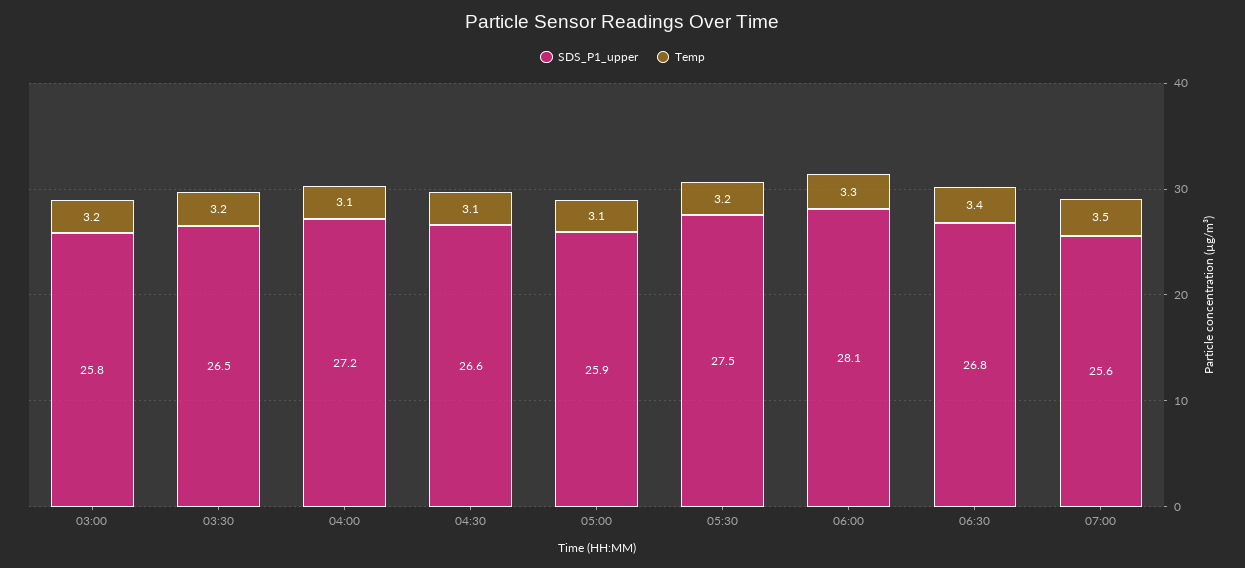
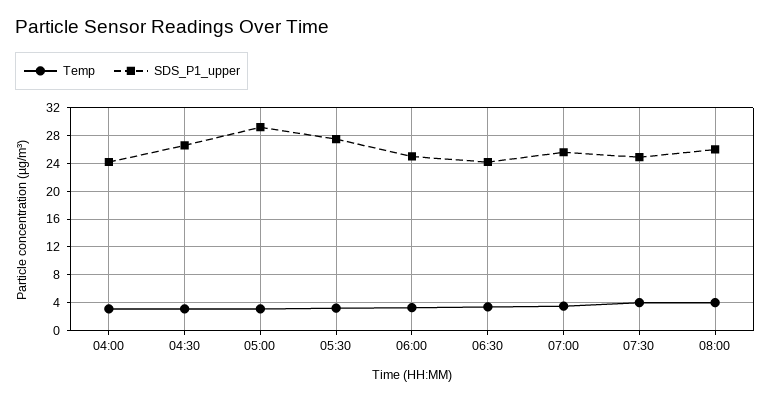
SDS_P1_upper, 03:00: 25.8 -> none
Temp, 03:00: 3.2 -> none
SDS_P1_upper, 03:30: 26.5 -> none
Temp, 03:30: 3.2 -> none
SDS_P1_upper, 04:00: 27.2 -> 24
SDS_P1_upper, 05:00: 25.9 -> 29
SDS_P1_upper, 06:00: 28.1 -> 25
SDS_P1_upper, 06:30: 26.8 -> 24
Temp, 07:30: none -> 4
SDS_P1_upper, 07:30: none -> 25
Temp, 08:00: none -> 4
SDS_P1_upper, 08:00: none -> 26

